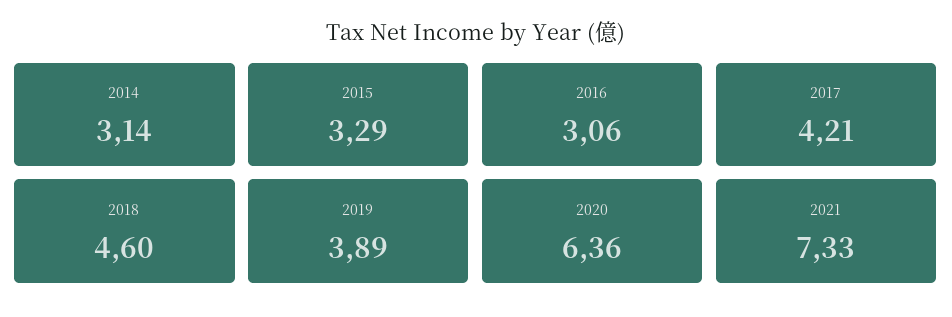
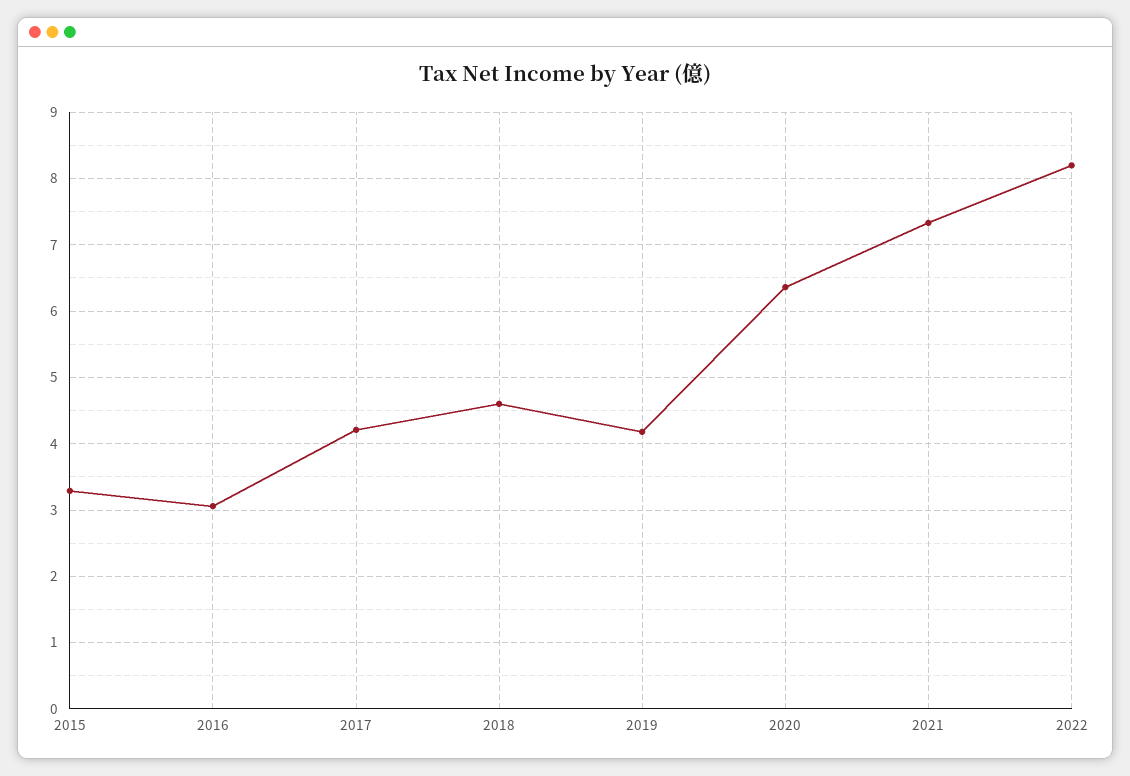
2014: 3.14 -> none
2019: 3.89 -> 4.2
2022: none -> 8.2

